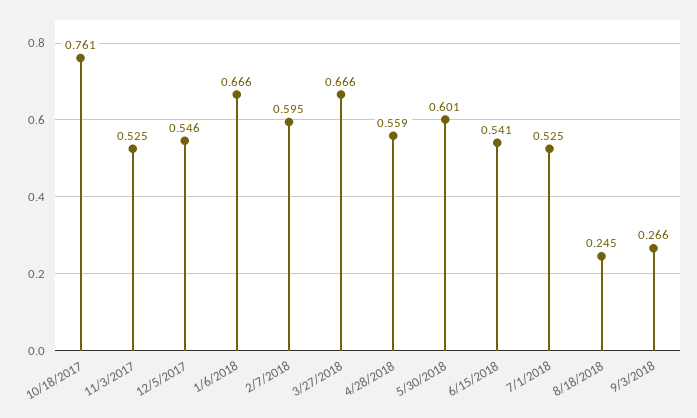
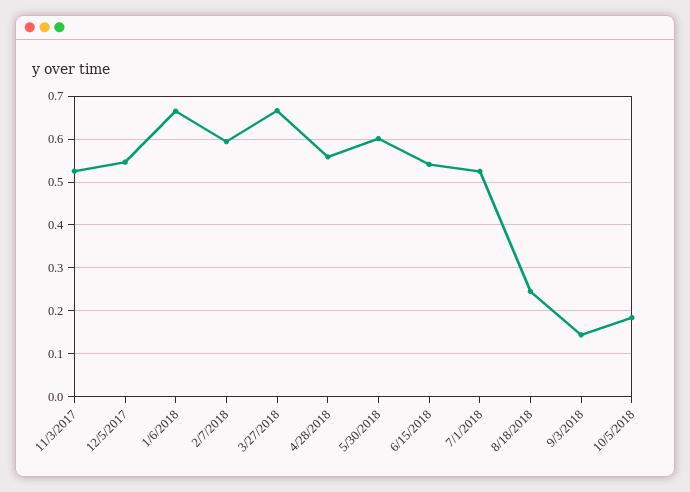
10/18/2017: 0.761 -> none
9/3/2018: 0.266 -> 0.14
10/5/2018: none -> 0.18

